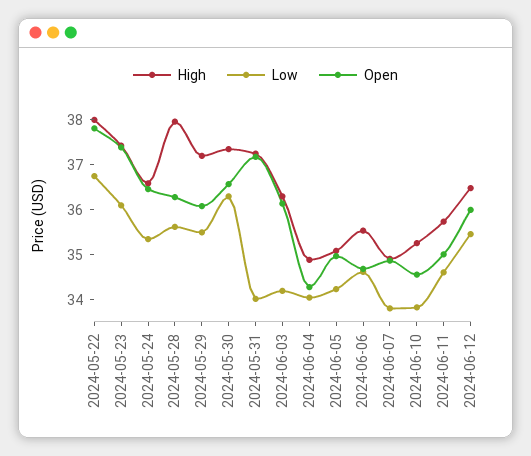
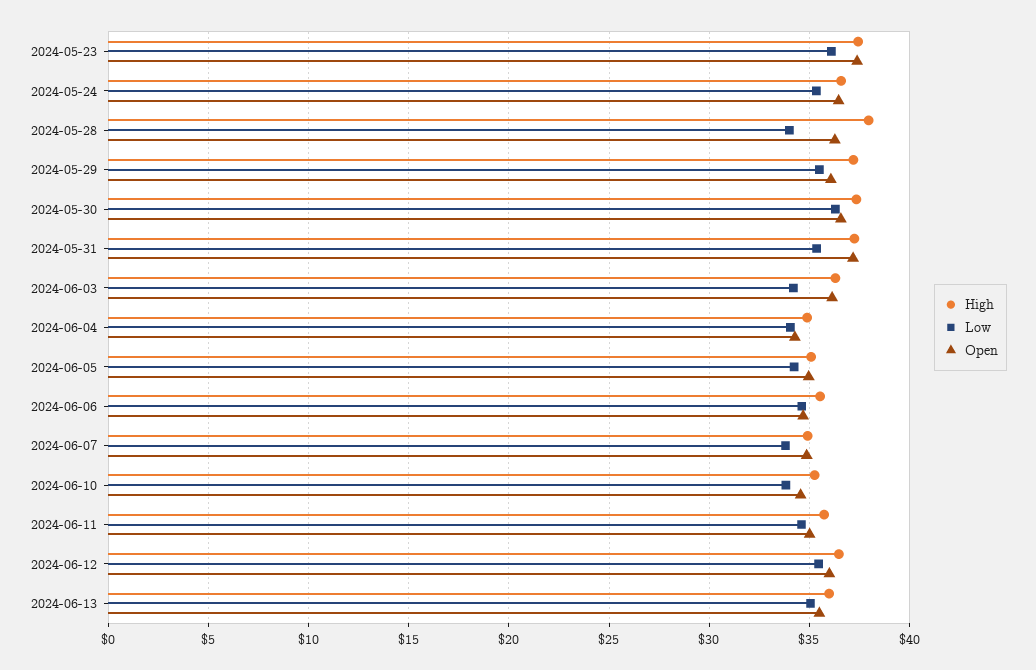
High, 2024-05-22: 38 -> none
Low, 2024-05-22: 36.8 -> none
Open, 2024-05-22: 37.8 -> none
Low, 2024-05-28: 35.6 -> 34
Low, 2024-05-31: 34 -> 35.5
High, 2024-06-13: none -> 36
Low, 2024-06-13: none -> 35
Open, 2024-06-13: none -> 35.5

